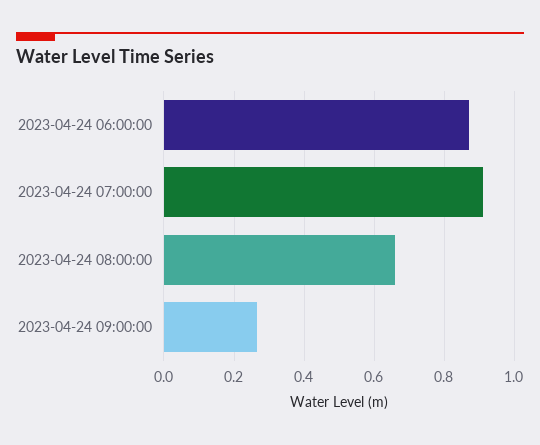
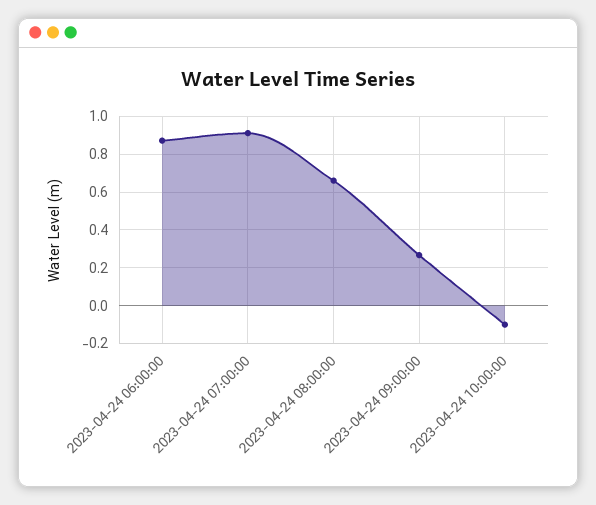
2023-04-24 10:00:00: none -> -0.1

